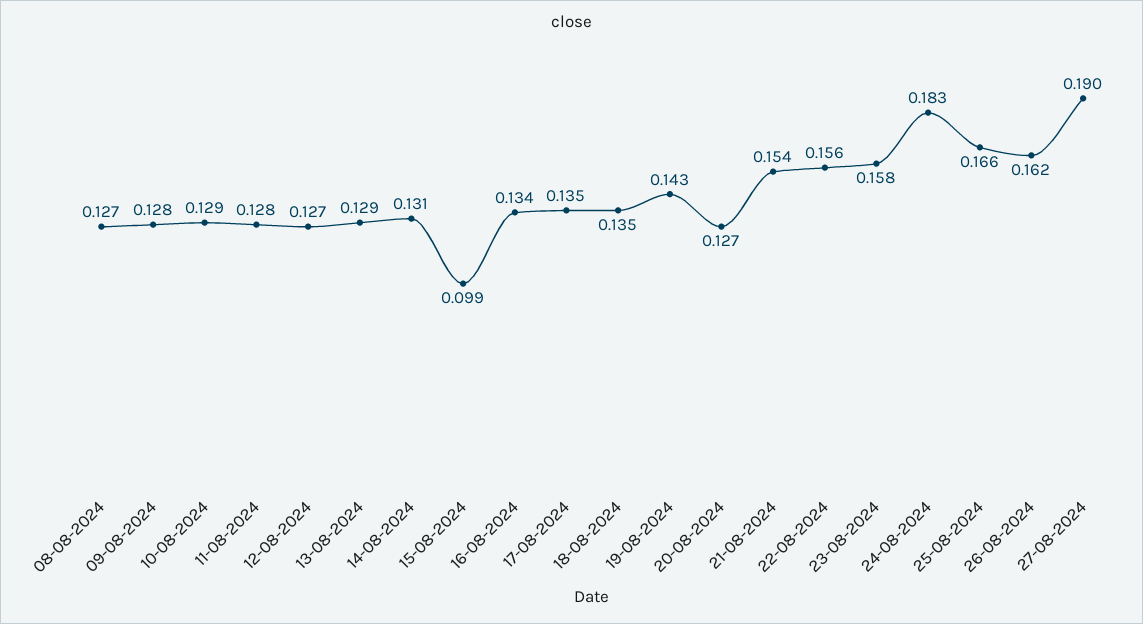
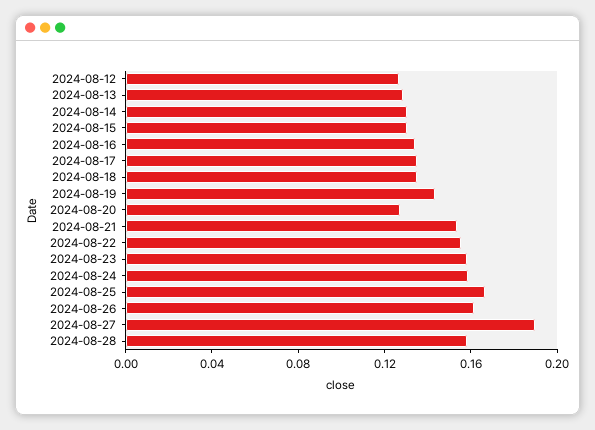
08-08-2024: 0.127 -> none
09-08-2024: 0.128 -> none
10-08-2024: 0.129 -> none
11-08-2024: 0.128 -> none
15-08-2024: 0.099 -> 0.13
24-08-2024: 0.183 -> 0.16
2024-08-28: none -> 0.16

